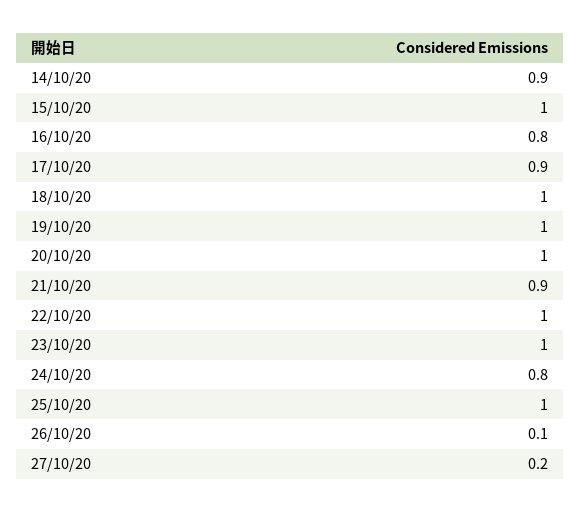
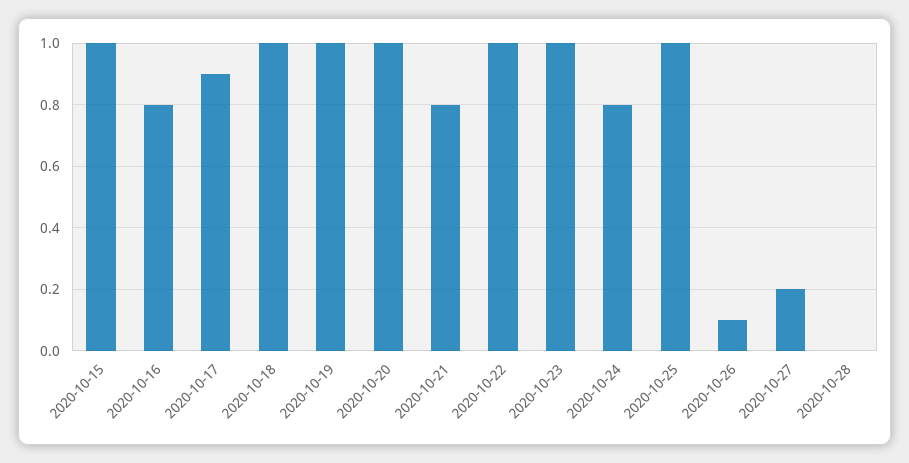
14/10/20: 0.9 -> none
21/10/20: 0.9 -> 0.8
2020-10-28: none -> 0

